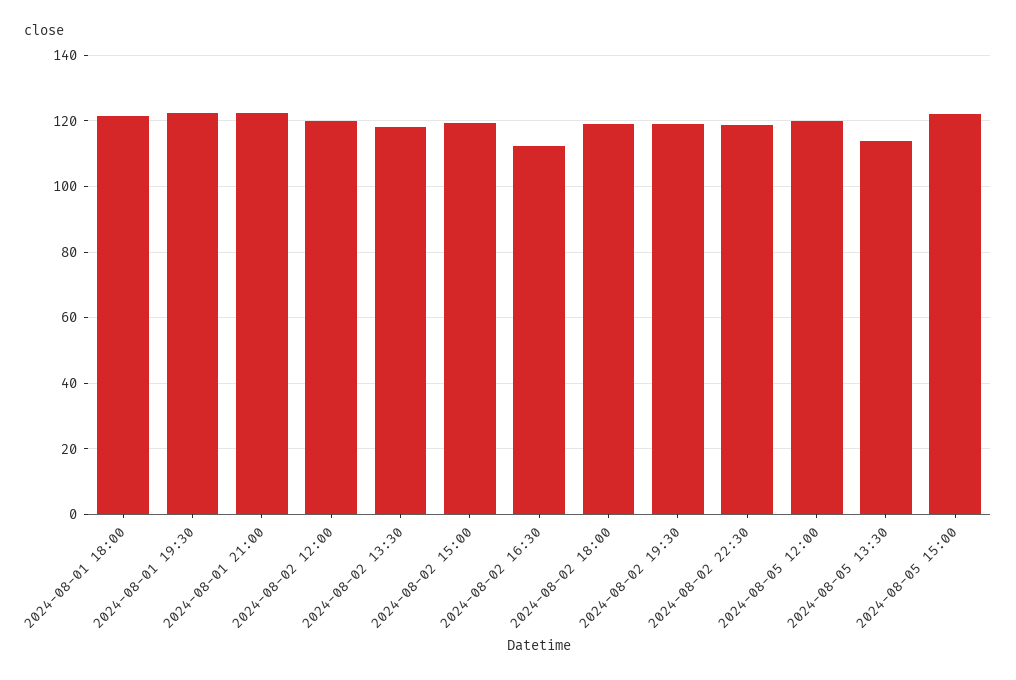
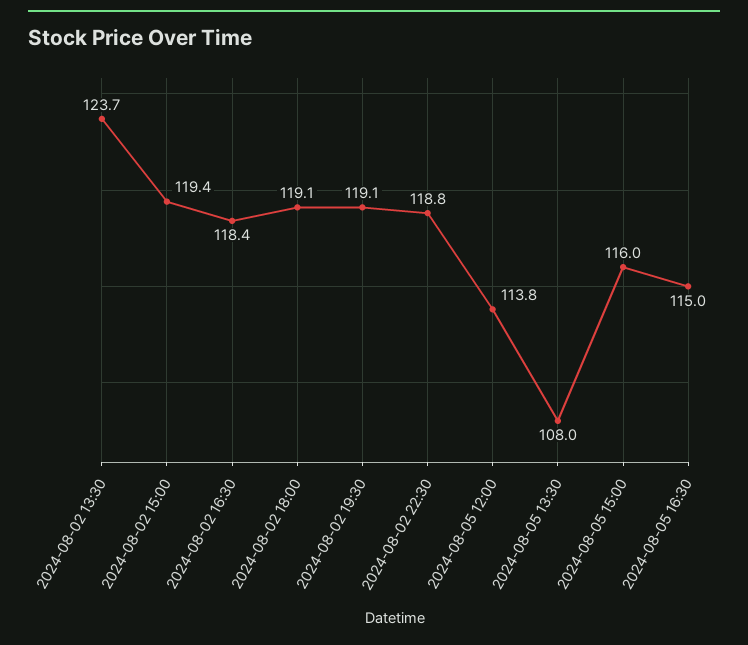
2024-08-01 18:00: 122 -> none
2024-08-01 19:30: 122 -> none
2024-08-01 21:00: 122 -> none
2024-08-02 12:00: 120 -> none
2024-08-02 13:30: 118 -> 123.7
2024-08-02 16:30: 112 -> 118.4
2024-08-05 12:00: 120 -> 113.8
2024-08-05 13:30: 114 -> 108
2024-08-05 15:00: 122 -> 116
2024-08-05 16:30: none -> 115

